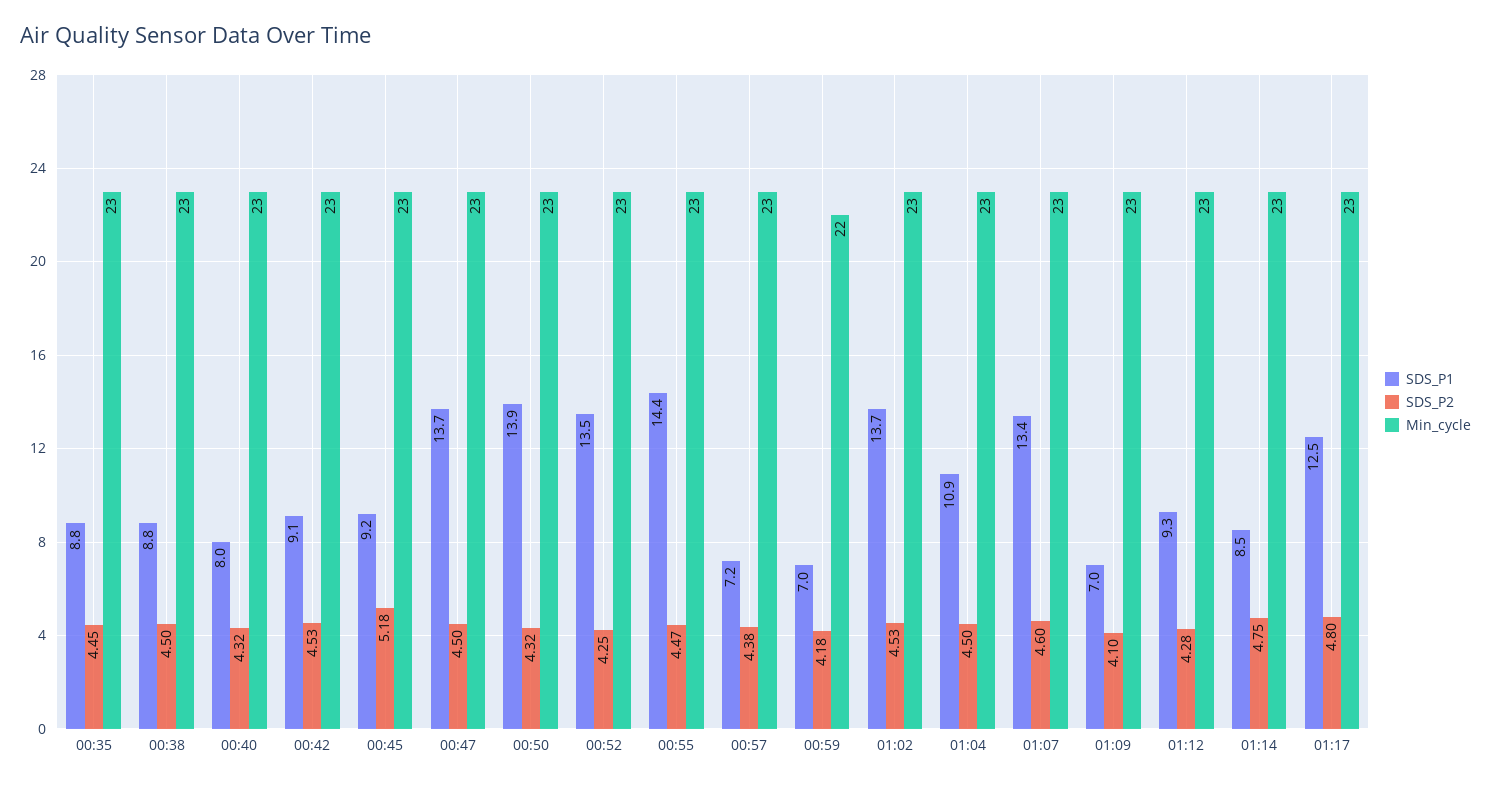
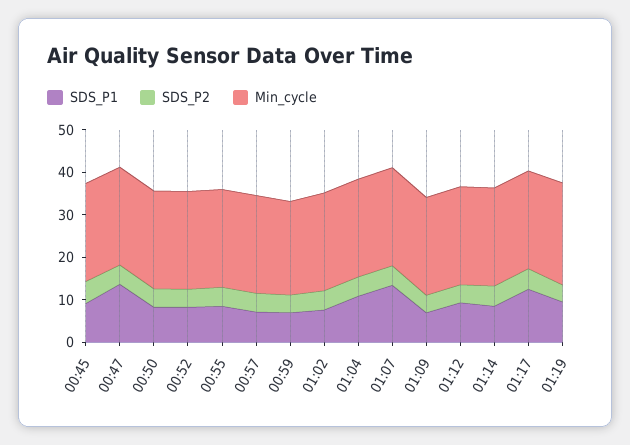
SDS_P1, 00:35: 8.8 -> none
SDS_P2, 00:35: 4.45 -> none
Min_cycle, 00:35: 23 -> none
SDS_P1, 00:38: 8.8 -> none
SDS_P2, 00:38: 4.5 -> none
Min_cycle, 00:38: 23 -> none
SDS_P1, 00:40: 8 -> none
SDS_P2, 00:40: 4.32 -> none
Min_cycle, 00:40: 23 -> none
SDS_P1, 00:42: 9.1 -> none
SDS_P2, 00:42: 4.53 -> none
Min_cycle, 00:42: 23 -> none
SDS_P1, 00:50: 13.9 -> 8
SDS_P1, 00:52: 13.5 -> 8
SDS_P1, 00:55: 14.4 -> 8
SDS_P1, 01:02: 13.7 -> 8
SDS_P1, 01:19: none -> 10
SDS_P2, 01:19: none -> 4
Min_cycle, 01:19: none -> 24

